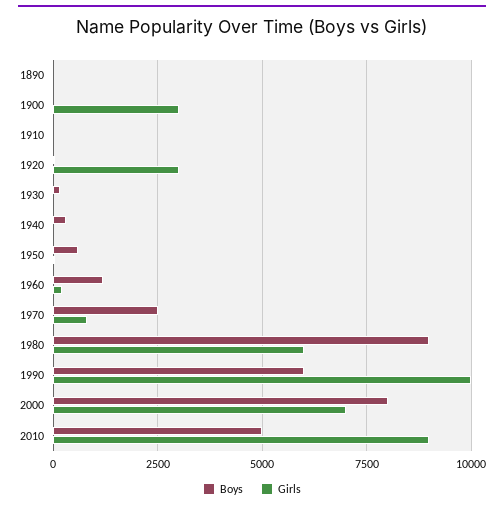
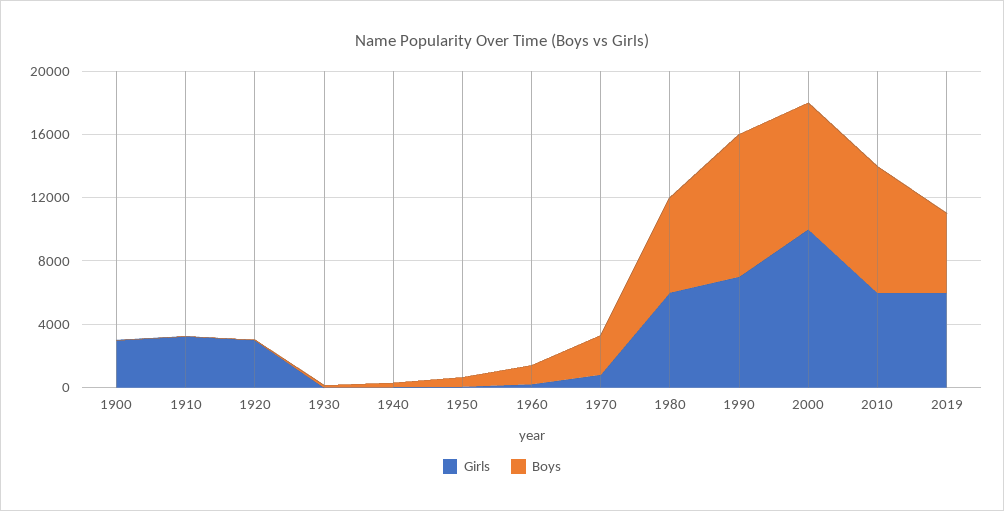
Boys, 1890: 0 -> none
Girls, 1890: 0 -> none
Girls, 1910: 0 -> 3000
Boys, 1980: 9000 -> 6000
Boys, 1990: 6000 -> 9000
Girls, 1990: 10000 -> 7000
Girls, 2000: 7000 -> 10000
Boys, 2010: 5000 -> 8000
Girls, 2010: 9000 -> 6000
Girls, 2019: none -> 6000
Boys, 2019: none -> 5000

